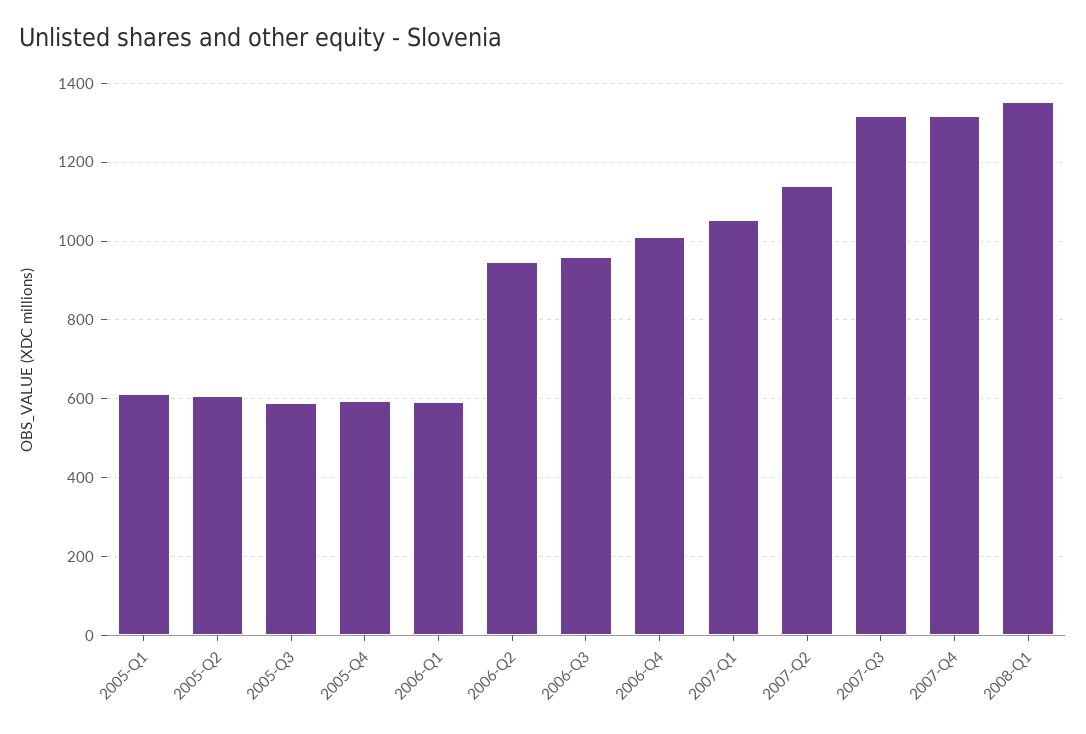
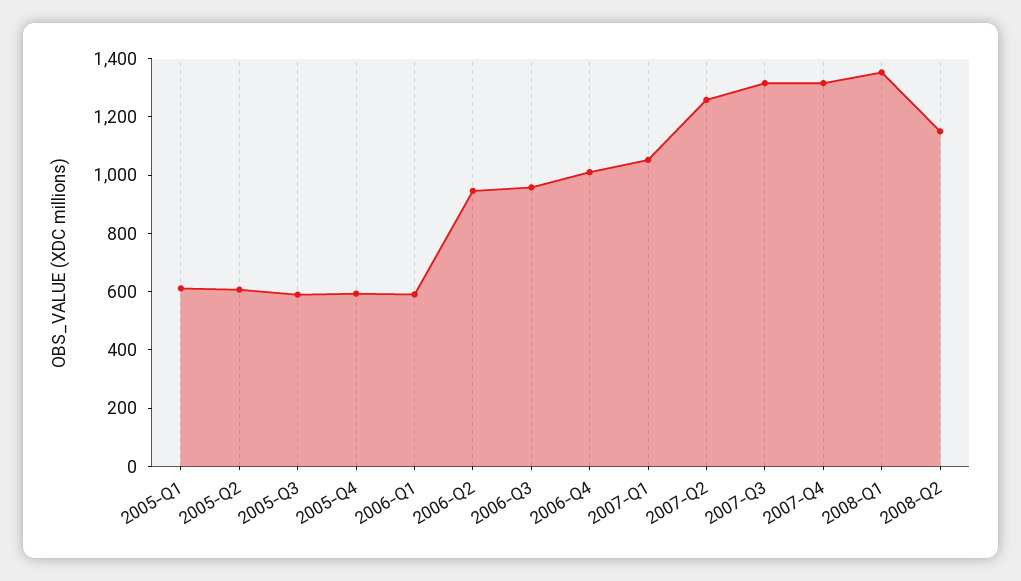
2007-Q2: 1140 -> 1250
2008-Q2: none -> 1150

